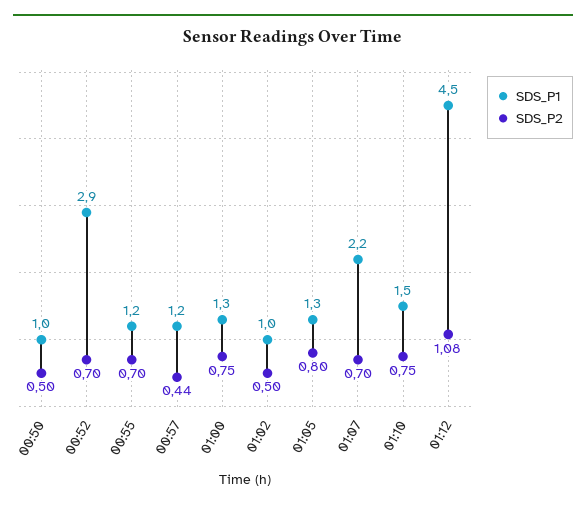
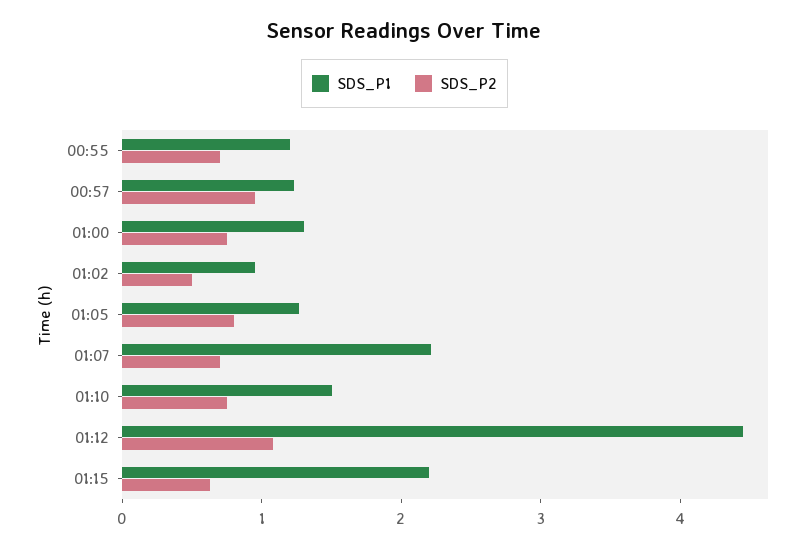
SDS_P1, 00:50: 1 -> none
SDS_P2, 00:50: 0.5 -> none
SDS_P1, 00:52: 2.9 -> none
SDS_P2, 00:52: 0.7 -> none
SDS_P2, 00:57: 0.44 -> 1
SDS_P1, 01:15: none -> 2.2
SDS_P2, 01:15: none -> 0.6

